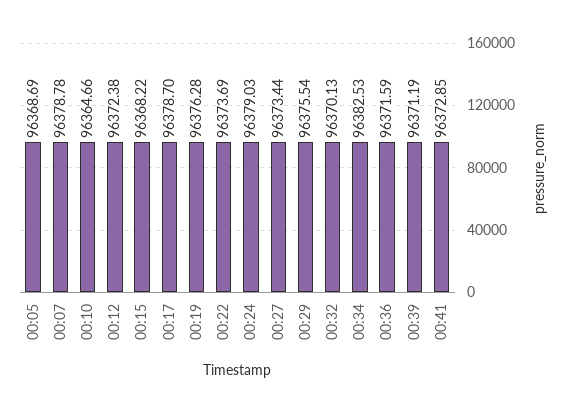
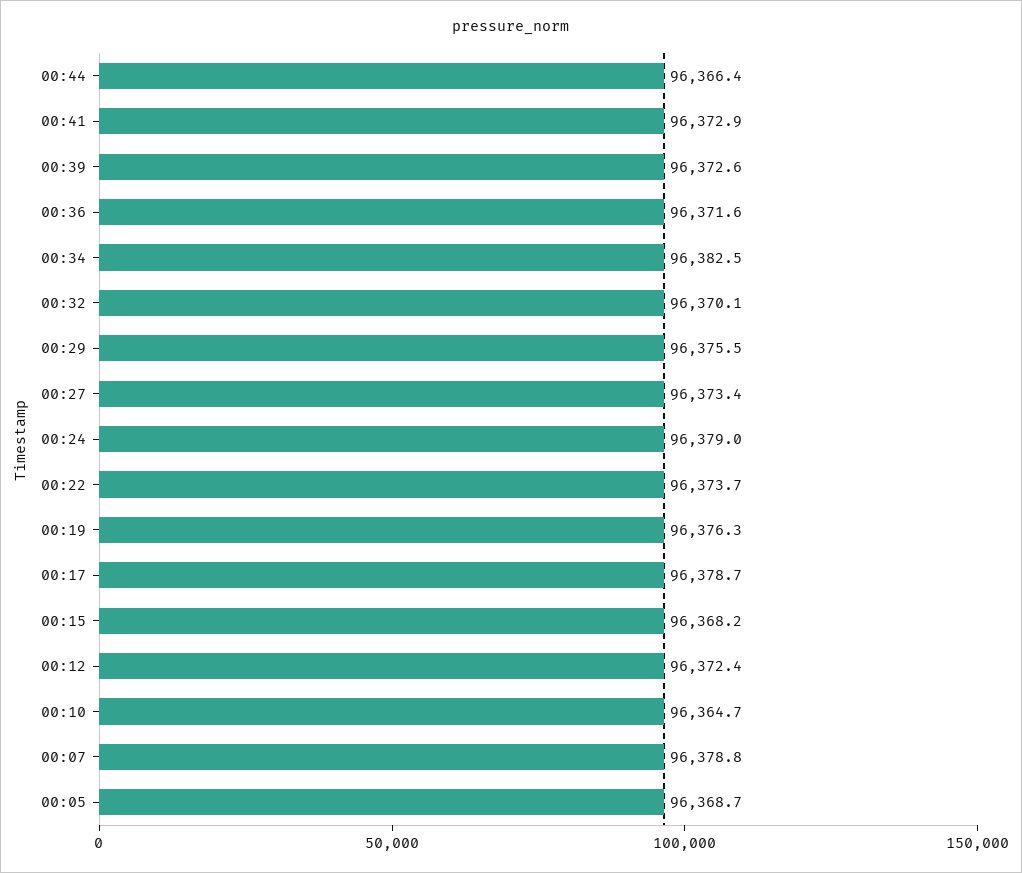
00:39: 96371.19 -> 96372.6
00:44: none -> 96366.4

